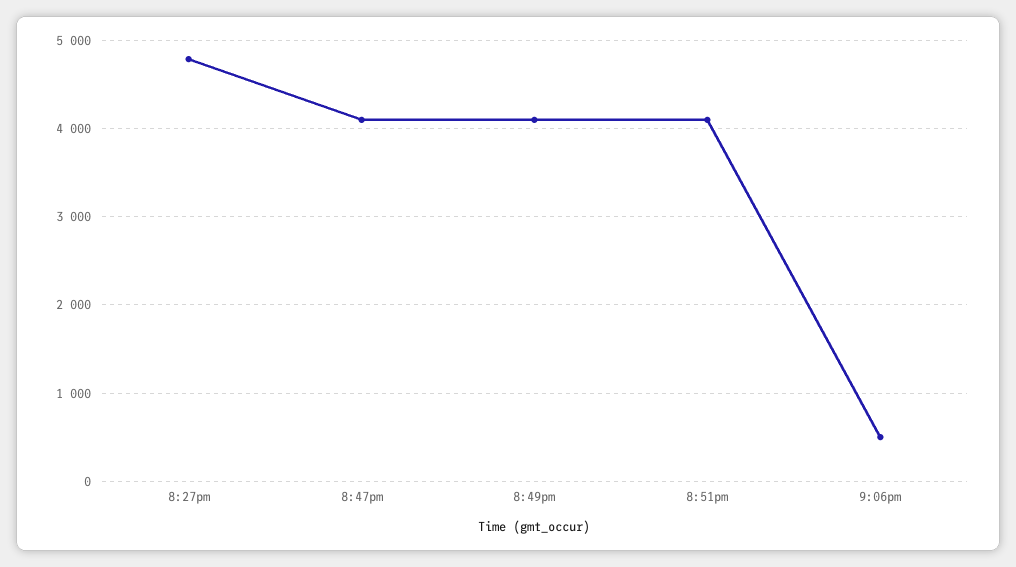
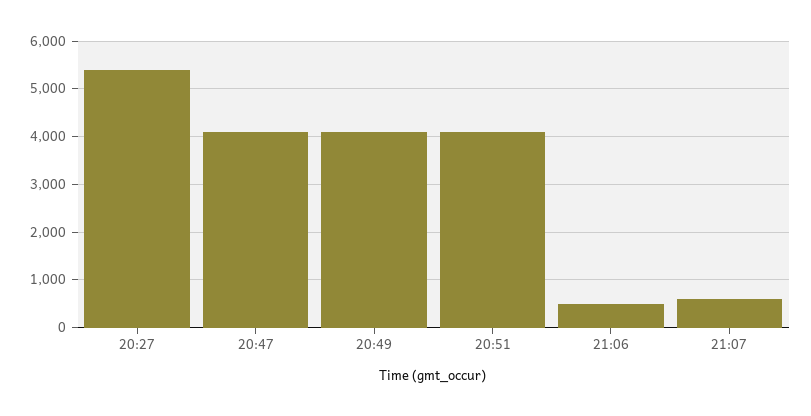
8:27pm: 4800 -> 5400
21:07: none -> 600

